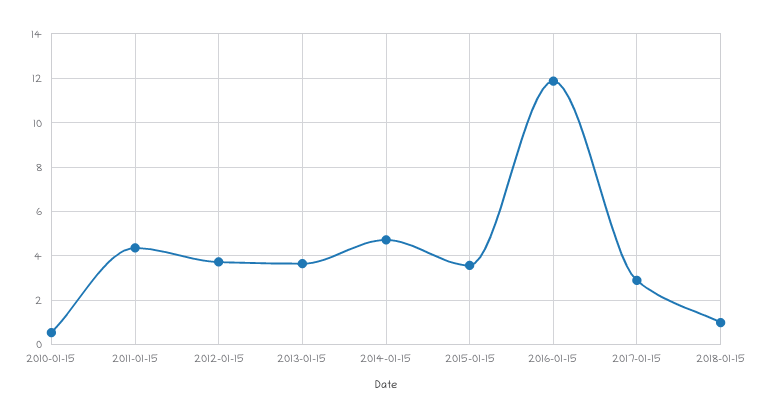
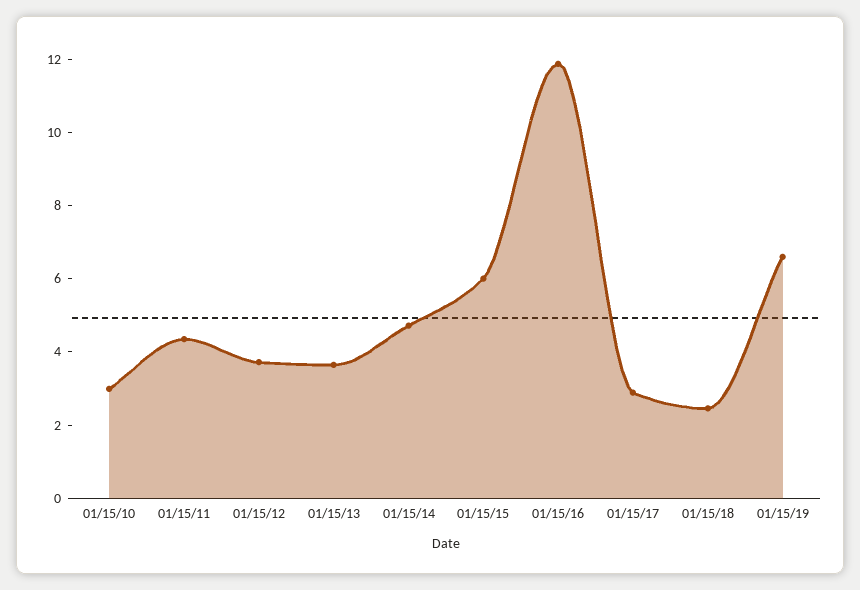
2010-01-15: 0.5 -> 3
2015-01-15: 3.5 -> 6
2018-01-15: 1 -> 2.5
01/15/19: none -> 6.5

